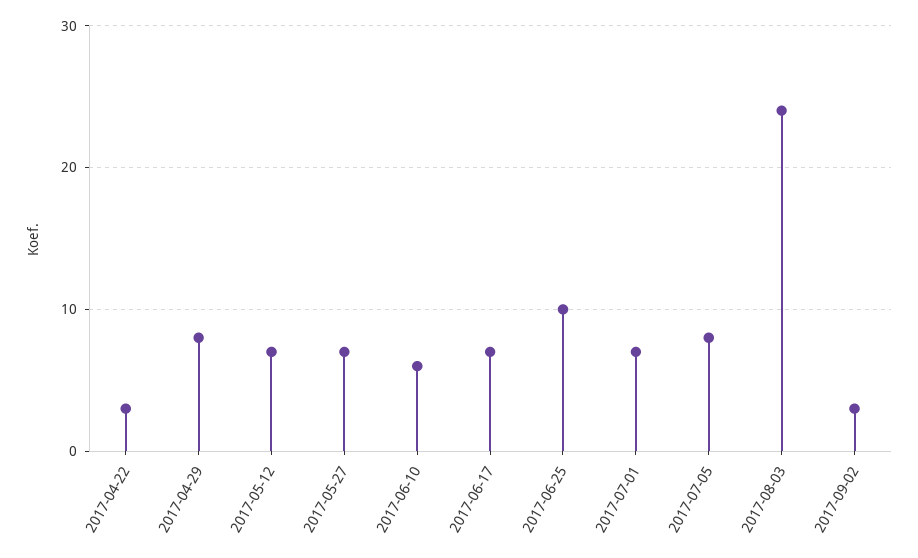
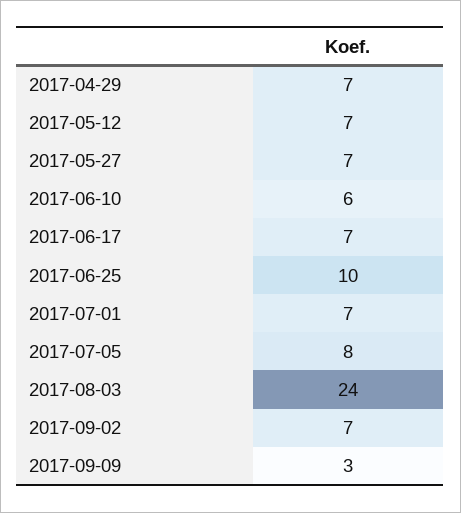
2017-04-22: 3 -> none
2017-04-29: 8 -> 7
2017-09-02: 3 -> 7
2017-09-09: none -> 3

